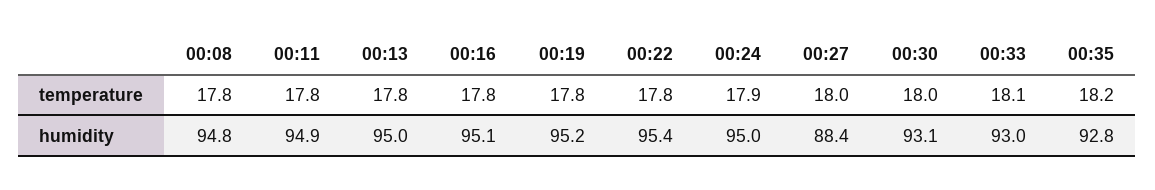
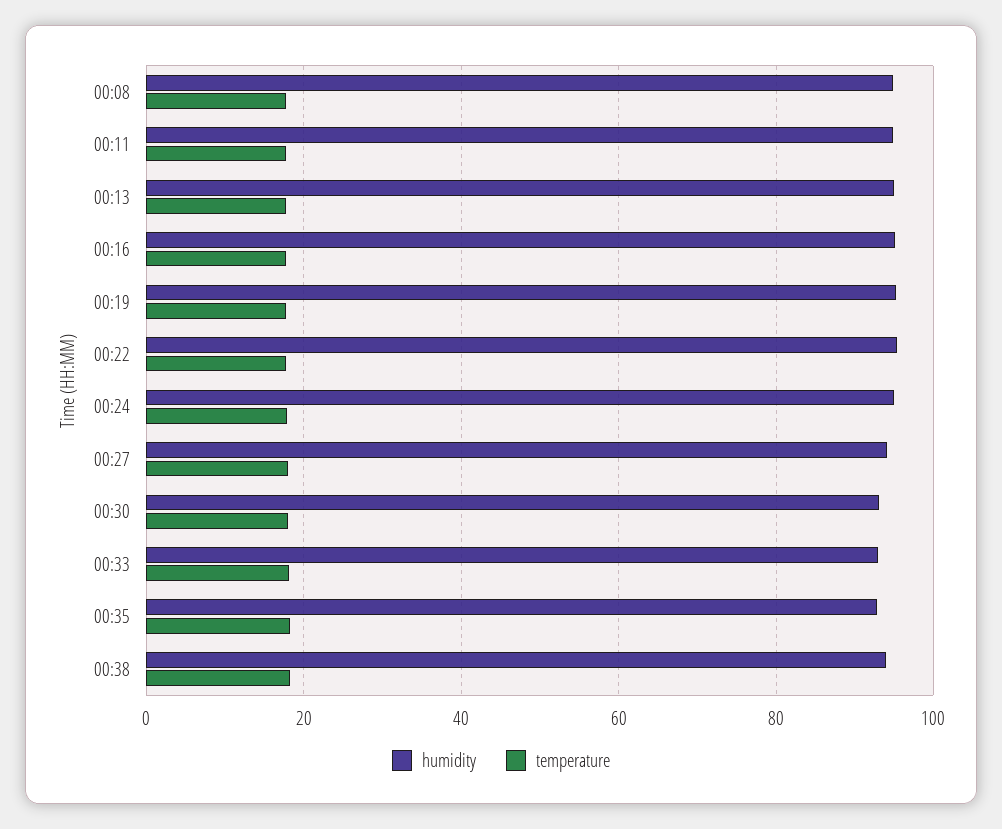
humidity, 00:27: 88.4 -> 94
humidity, 00:38: none -> 94
temperature, 00:38: none -> 18

